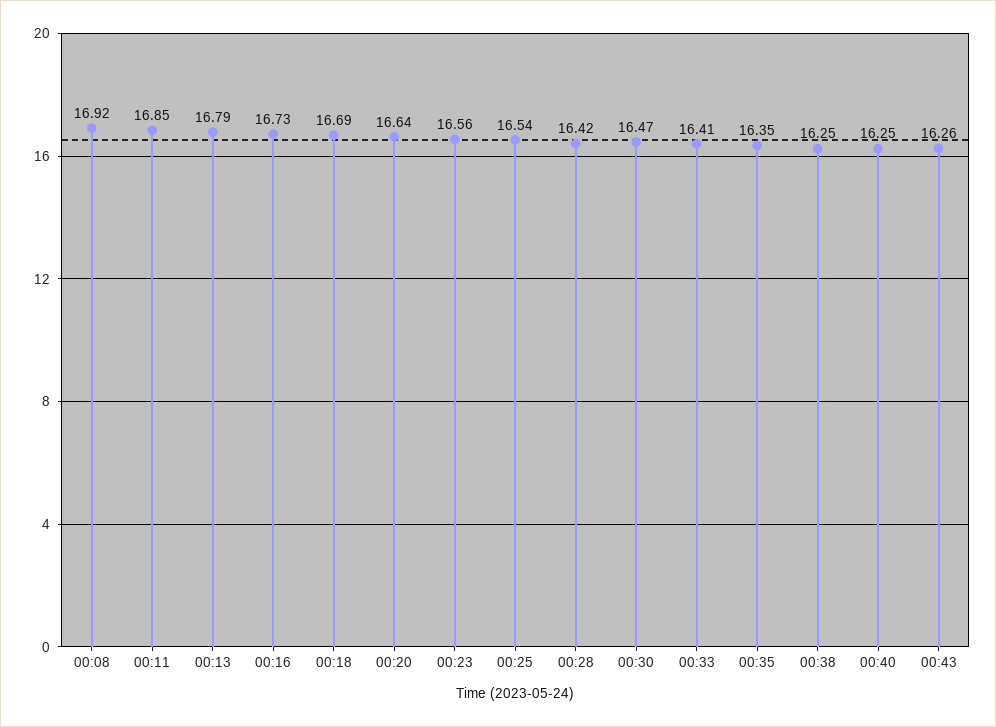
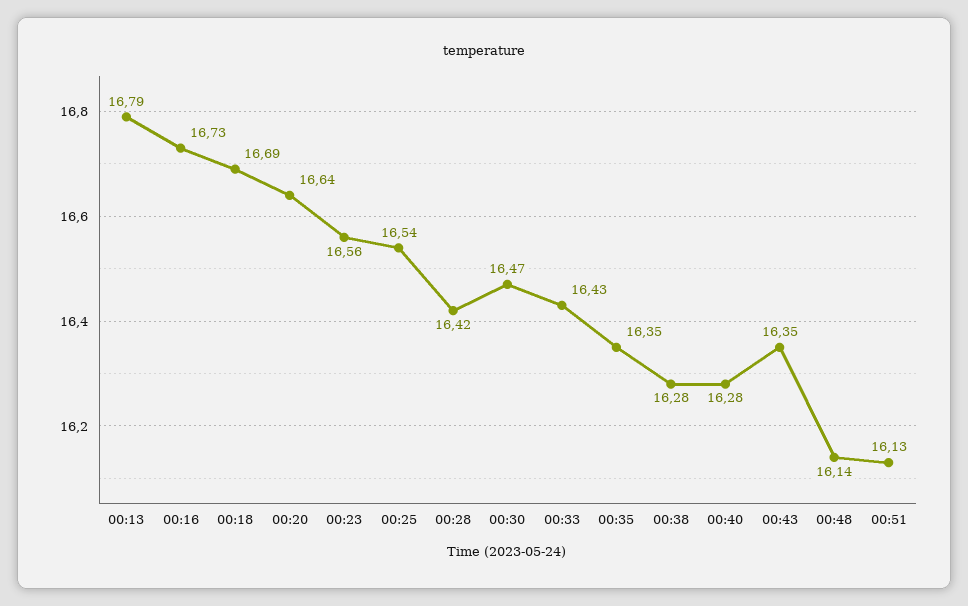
00:08: 16.92 -> none
00:11: 16.85 -> none
00:33: 16.41 -> 16.43
00:38: 16.25 -> 16.28
00:40: 16.25 -> 16.28
00:43: 16.26 -> 16.35
00:48: none -> 16.14
00:51: none -> 16.13

